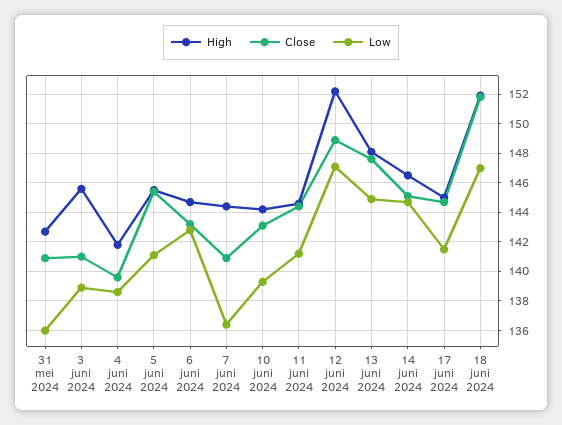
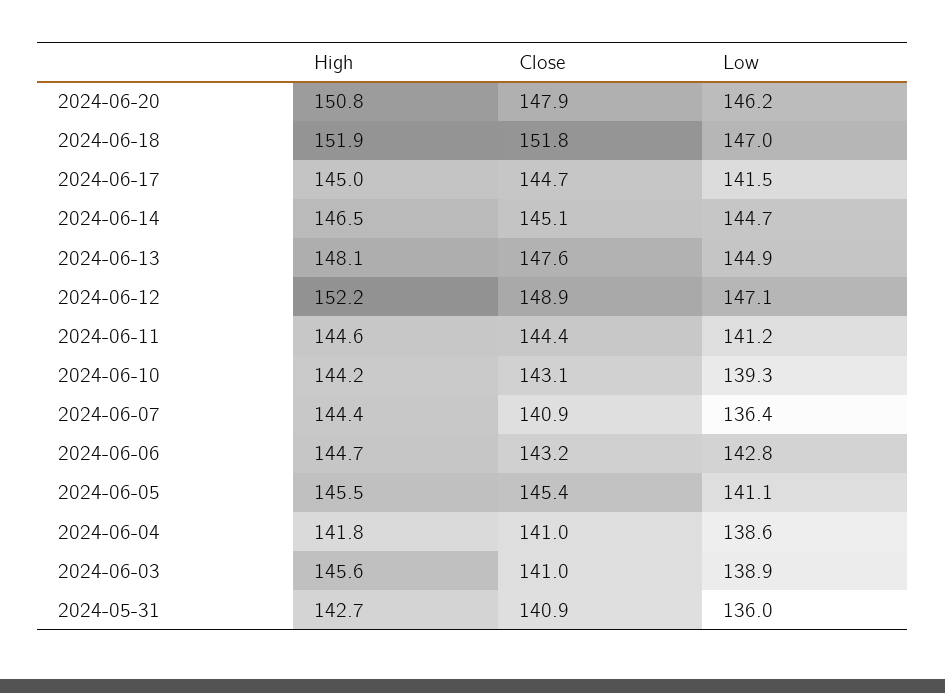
Close, 4 juni 2024: 139.5 -> 141
High, 2024-06-20: none -> 150.8
Close, 2024-06-20: none -> 147.9
Low, 2024-06-20: none -> 146.2

